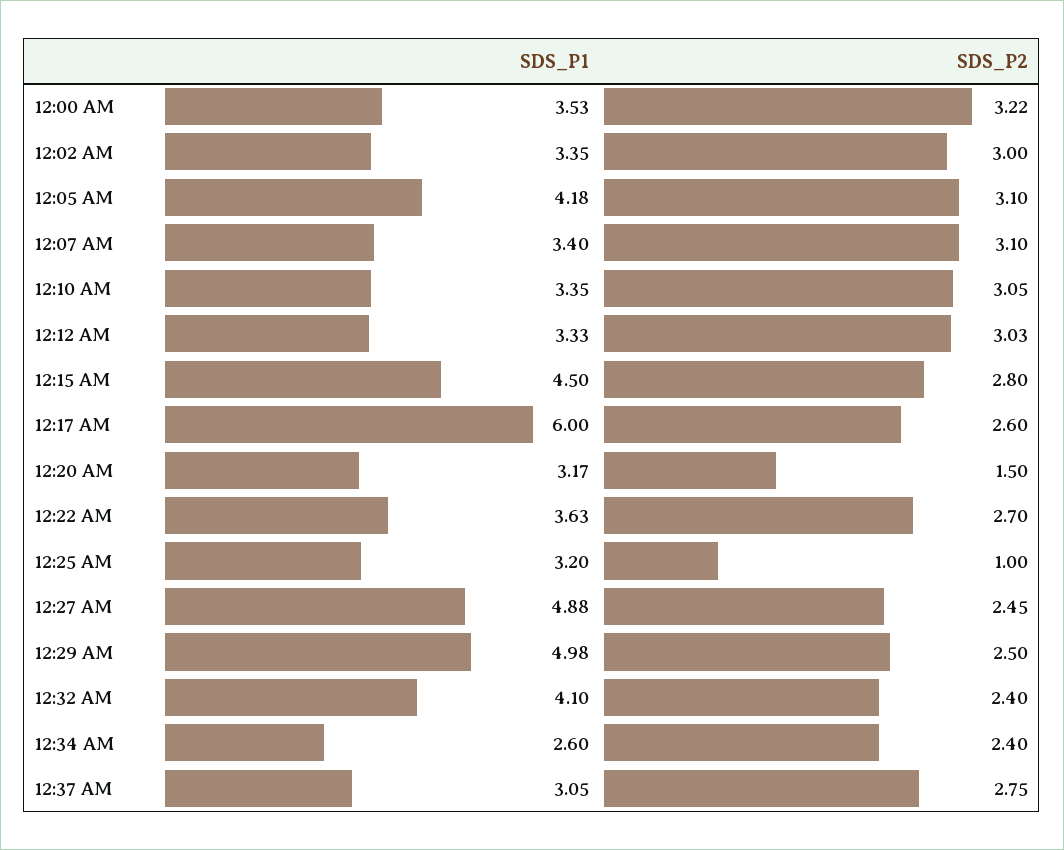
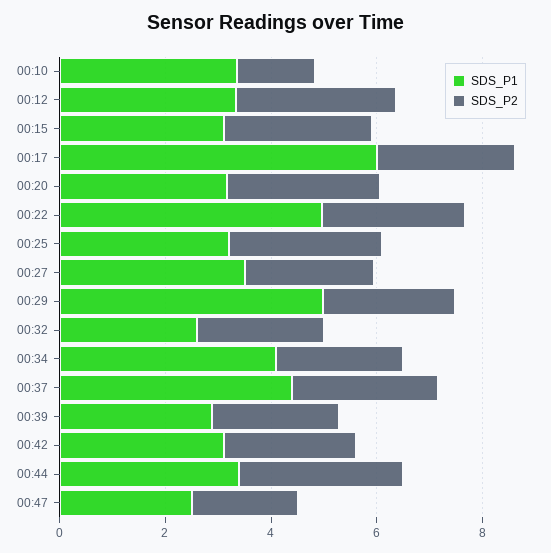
SDS_P1, 12:00 AM: 3.53 -> none
SDS_P2, 12:00 AM: 3.22 -> none
SDS_P1, 12:02 AM: 3.35 -> none
SDS_P2, 12:02 AM: 3 -> none
SDS_P1, 12:05 AM: 4.18 -> none
SDS_P2, 12:05 AM: 3.1 -> none
SDS_P1, 12:07 AM: 3.4 -> none
SDS_P2, 12:07 AM: 3.1 -> none
SDS_P2, 12:10 AM: 3.05 -> 1.5
SDS_P1, 12:15 AM: 4.5 -> 3
SDS_P2, 12:20 AM: 1.5 -> 3
SDS_P1, 12:22 AM: 3.63 -> 5
SDS_P2, 12:25 AM: 1 -> 3
SDS_P1, 12:27 AM: 4.88 -> 3.5
SDS_P1, 12:32 AM: 4.1 -> 2.5
SDS_P1, 12:34 AM: 2.6 -> 4
SDS_P1, 12:37 AM: 3.05 -> 4.5
SDS_P1, 00:39: none -> 3
SDS_P2, 00:39: none -> 2.5
SDS_P1, 00:42: none -> 3
SDS_P2, 00:42: none -> 2.5
SDS_P1, 00:44: none -> 3.5
SDS_P2, 00:44: none -> 3
SDS_P1, 00:47: none -> 2.5
SDS_P2, 00:47: none -> 2

